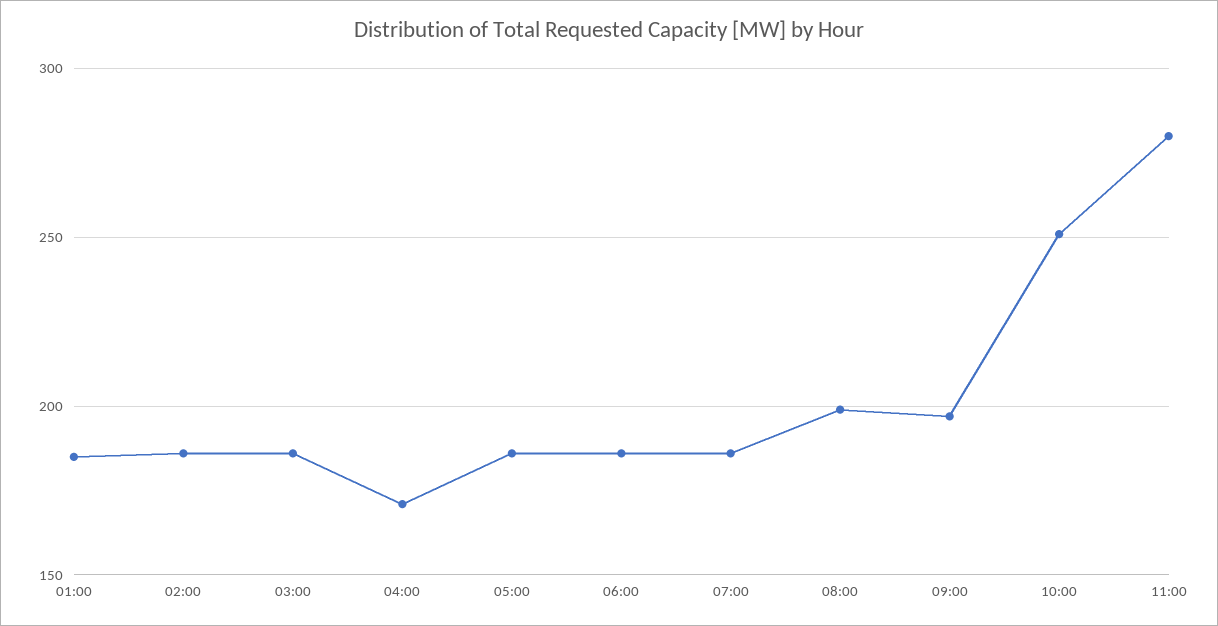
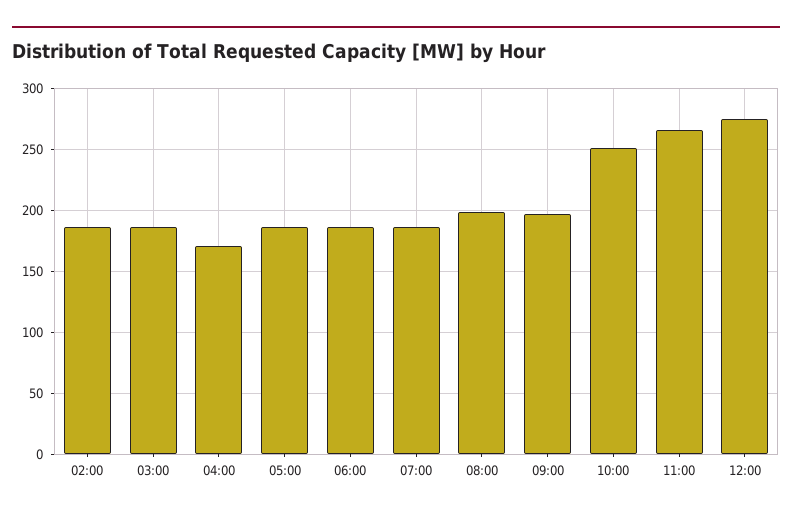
01:00: 185 -> none
11:00: 280 -> 265
12:00: none -> 275

